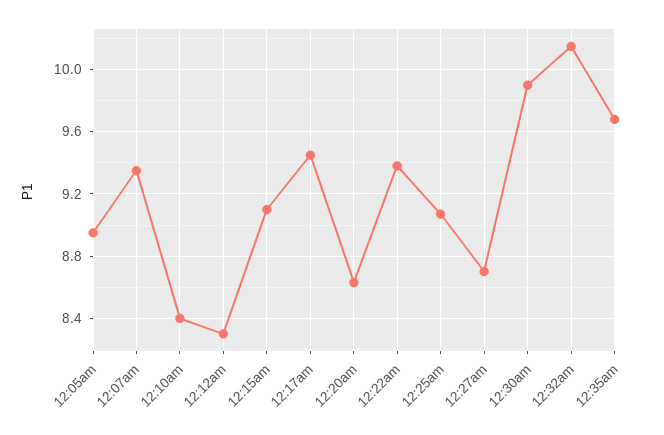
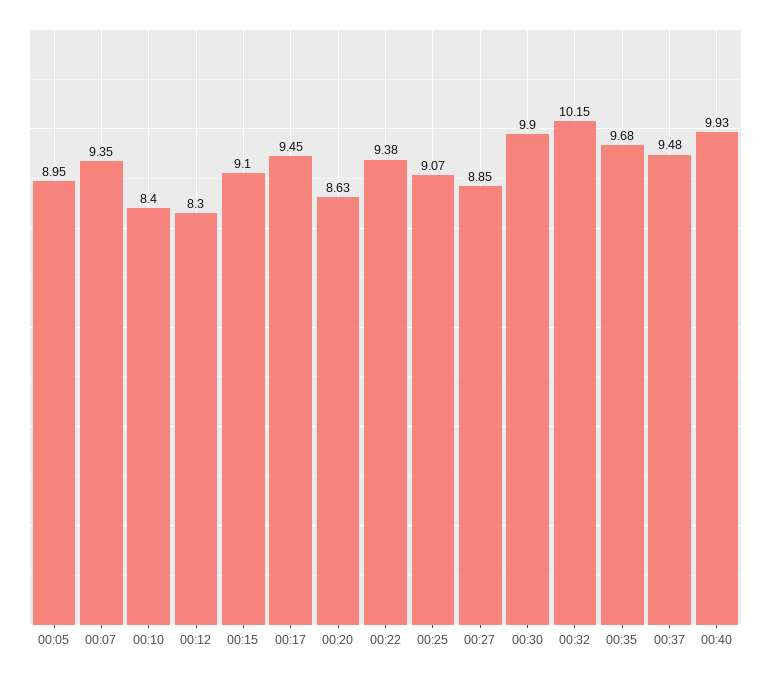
12:27am: 8.7 -> 8.85
00:37: none -> 9.48
00:40: none -> 9.93

